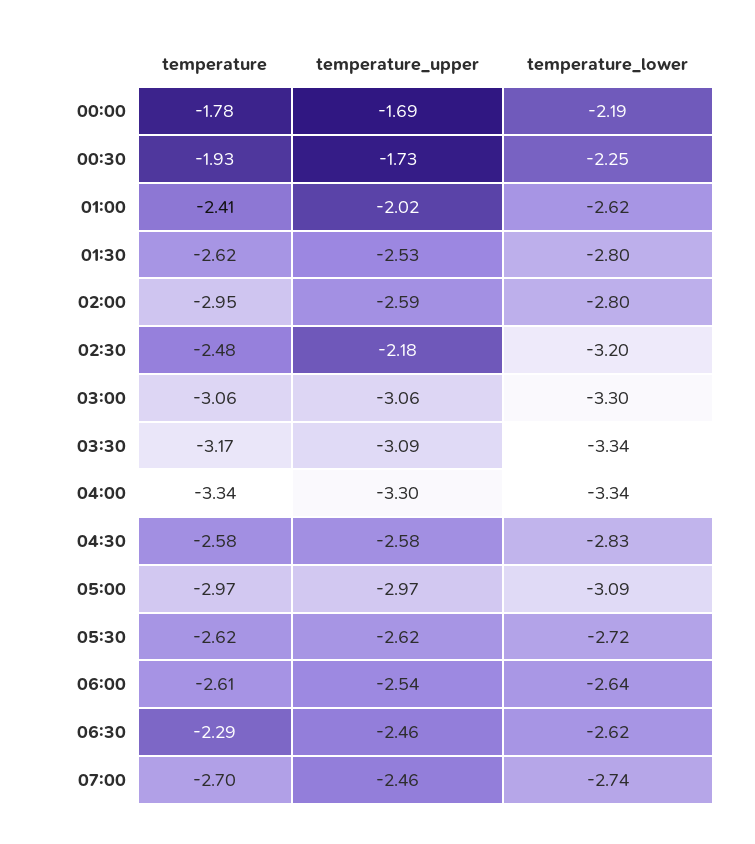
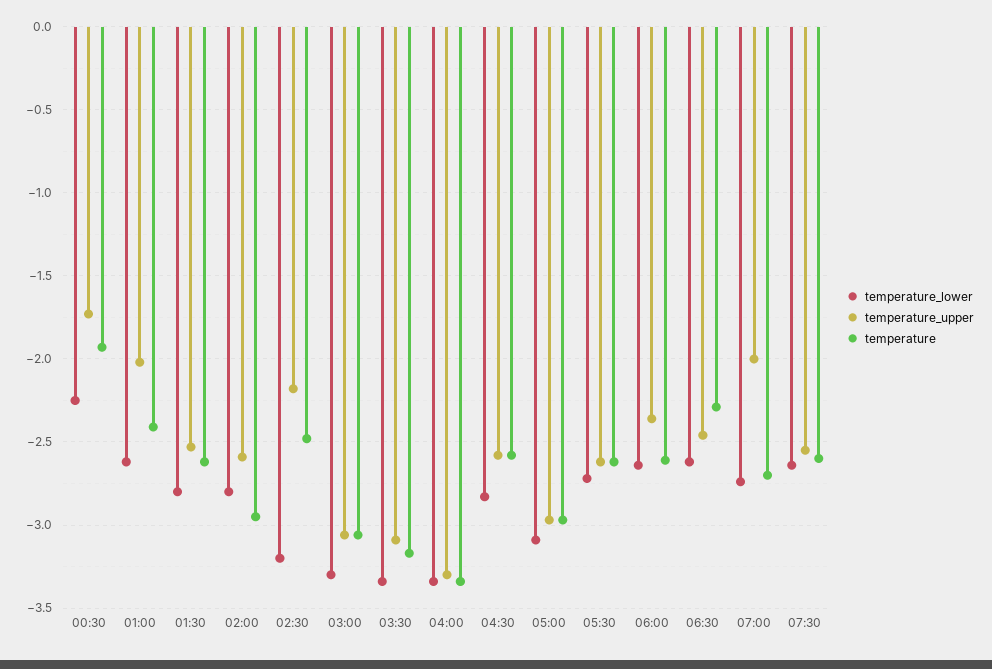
temperature, 00:00: -1.78 -> none
temperature_upper, 00:00: -1.69 -> none
temperature_lower, 00:00: -2.19 -> none
temperature_upper, 06:00: -2.54 -> -2.35
temperature_upper, 07:00: -2.46 -> -2
temperature_lower, 07:30: none -> -2.65
temperature_upper, 07:30: none -> -2.55
temperature, 07:30: none -> -2.6

